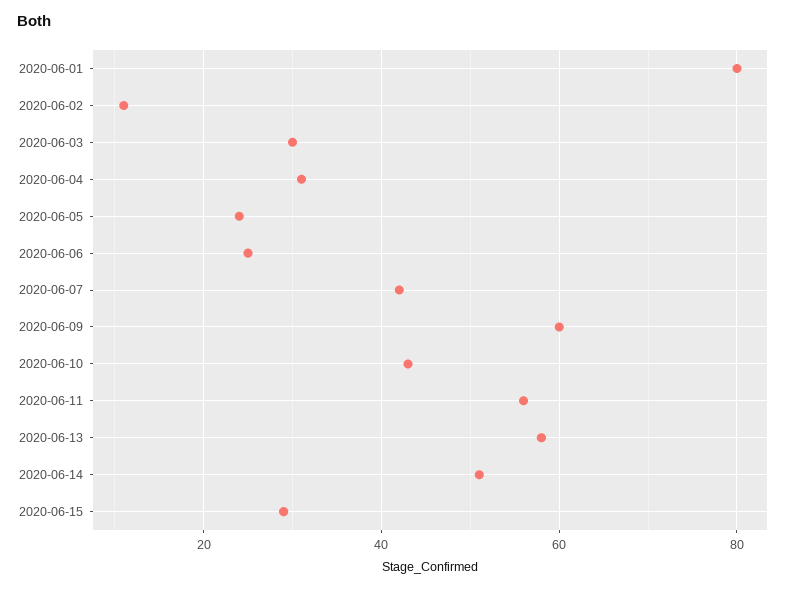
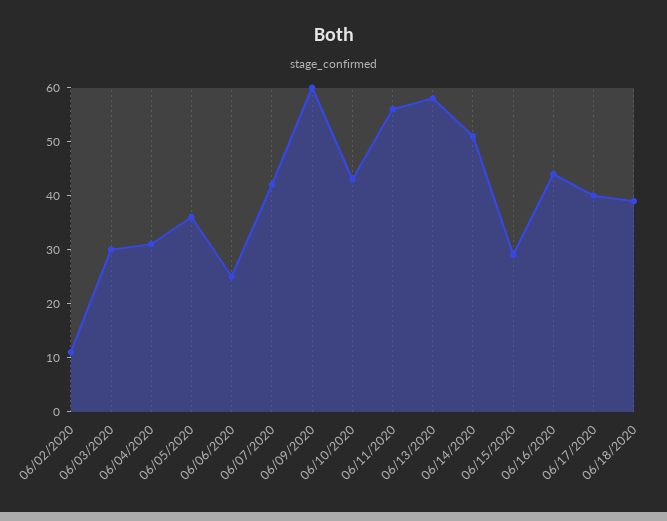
2020-06-01: 80 -> none
2020-06-05: 25 -> 35
06/16/2020: none -> 45
06/17/2020: none -> 40
06/18/2020: none -> 40

